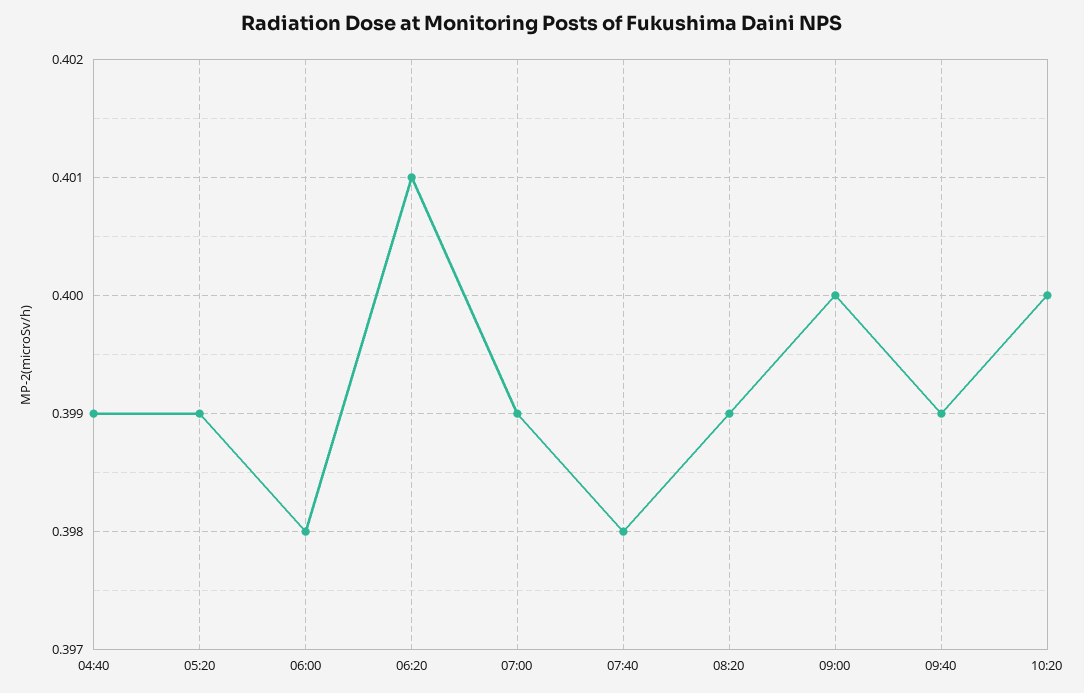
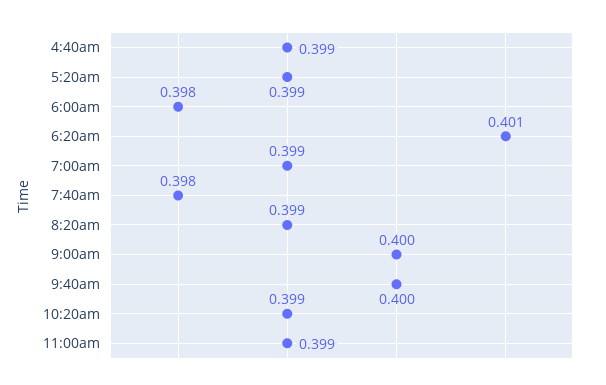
09:40: 0.399 -> 0.4
10:20: 0.4 -> 0.399
11:00am: none -> 0.399

